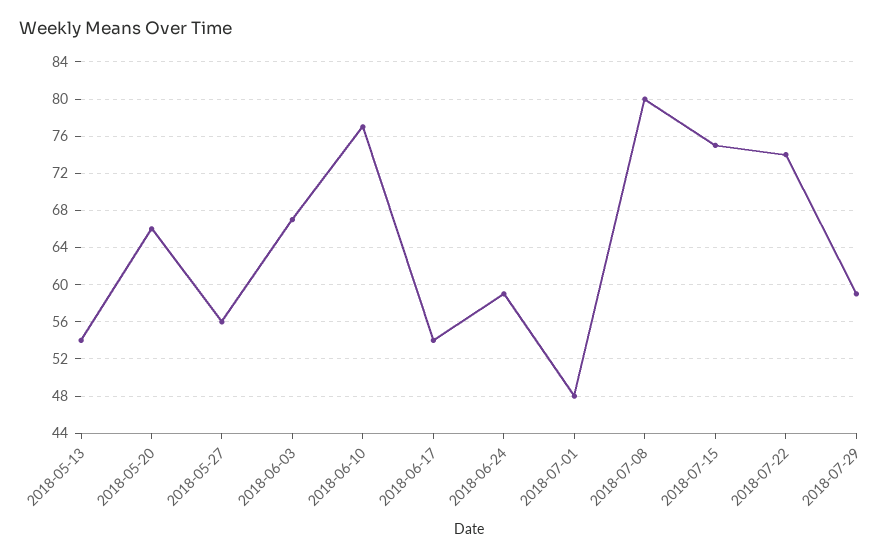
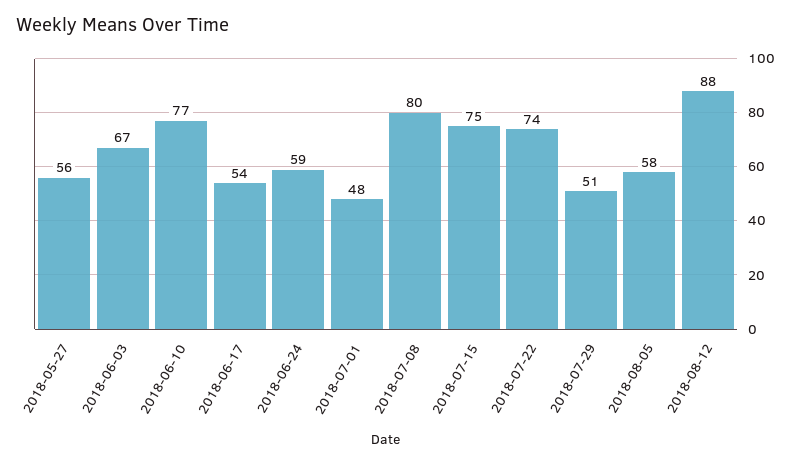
2018-05-13: 54 -> none
2018-05-20: 66 -> none
2018-07-29: 59 -> 51
2018-08-05: none -> 58
2018-08-12: none -> 88

